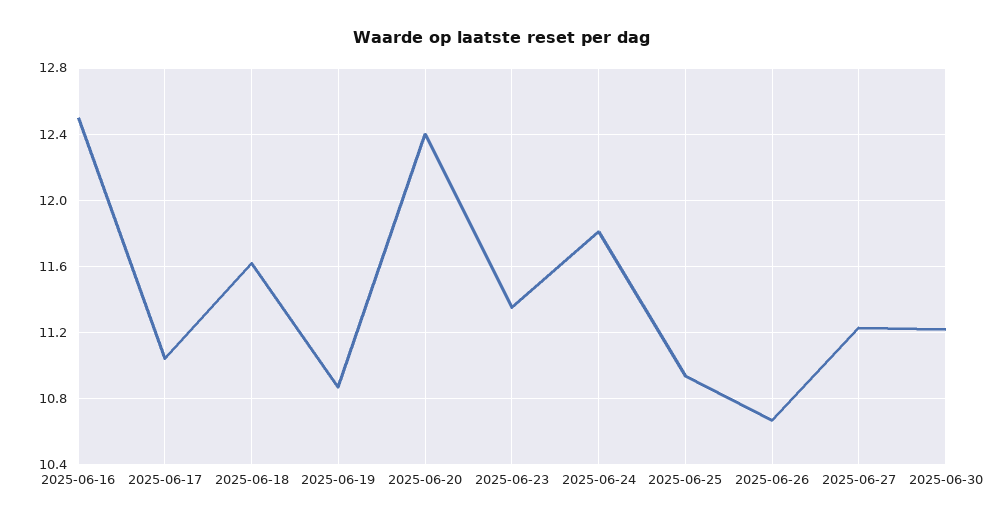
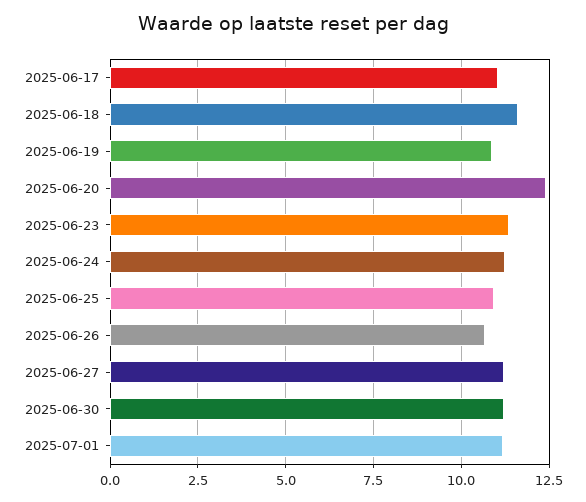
2025-06-16: 12.5 -> none
2025-06-24: 11.8 -> 11.25
2025-07-01: none -> 11.25

